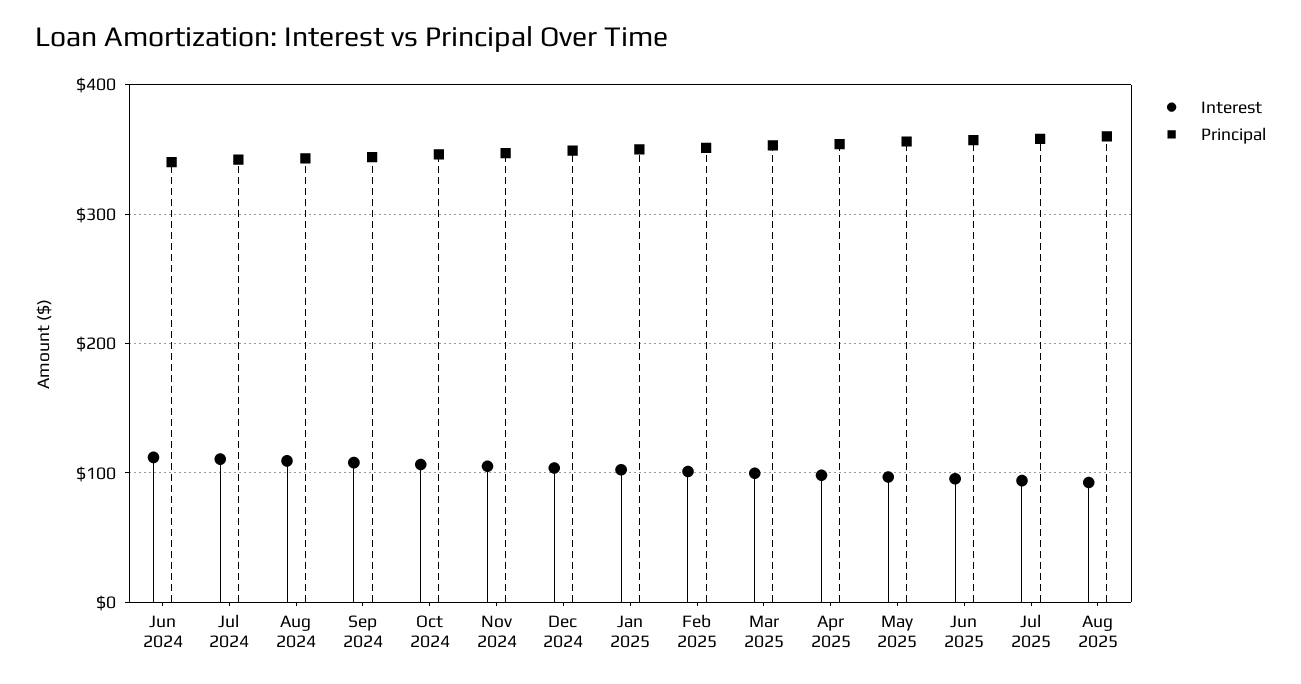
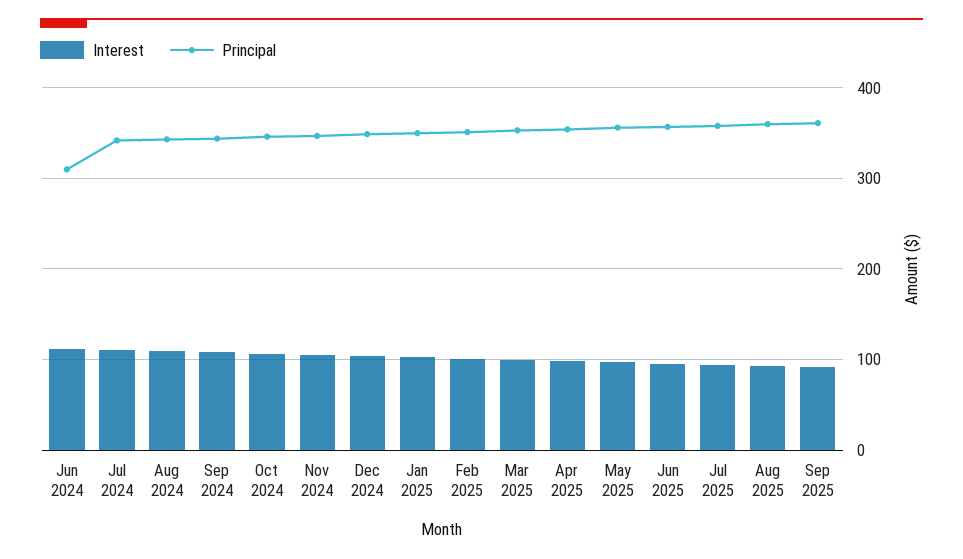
Principal, Jun 2024: 340 -> 310
Interest, Sep 2025: none -> 90
Principal, Sep 2025: none -> 360

